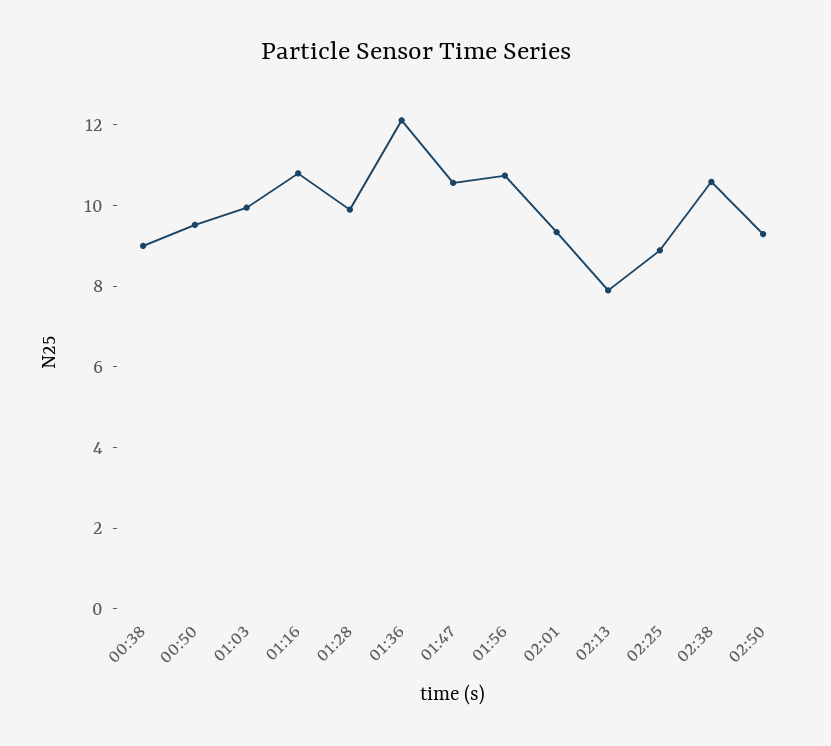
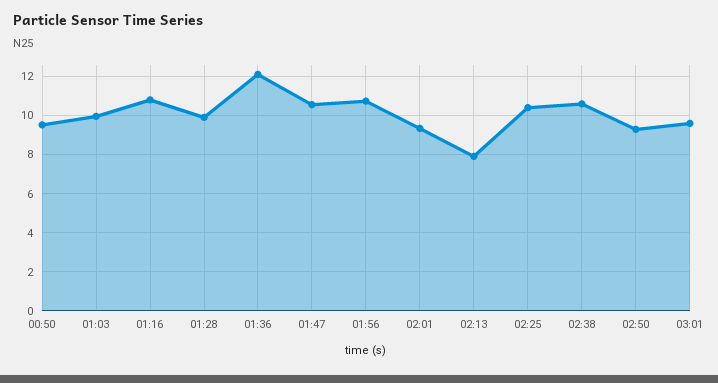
00:38: 9 -> none
02:25: 9 -> 10.5
03:01: none -> 9.5

